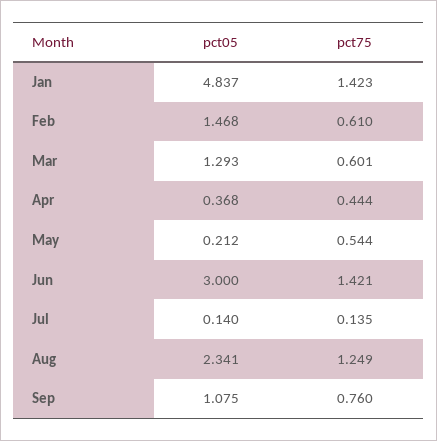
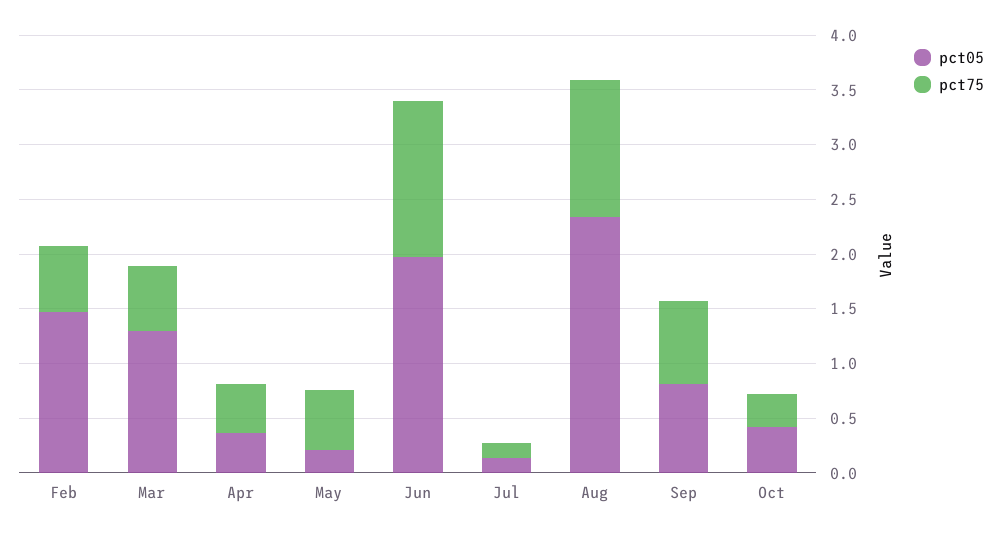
pct05, Jan: 4.837 -> none
pct75, Jan: 1.423 -> none
pct05, Jun: 3 -> 2
pct05, Sep: 1.075 -> 0.8
pct05, Oct: none -> 0.4
pct75, Oct: none -> 0.3

